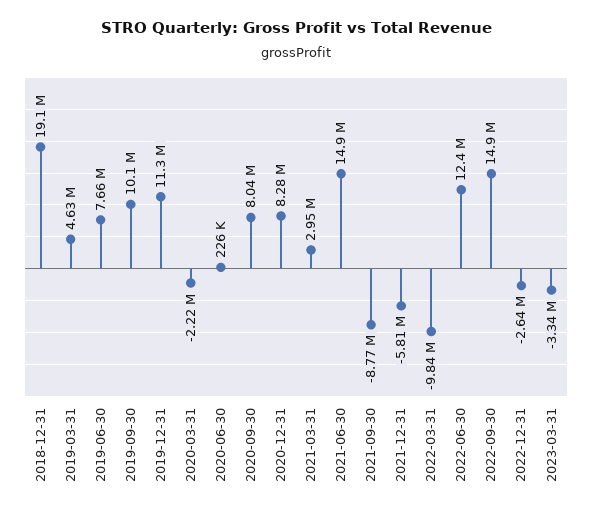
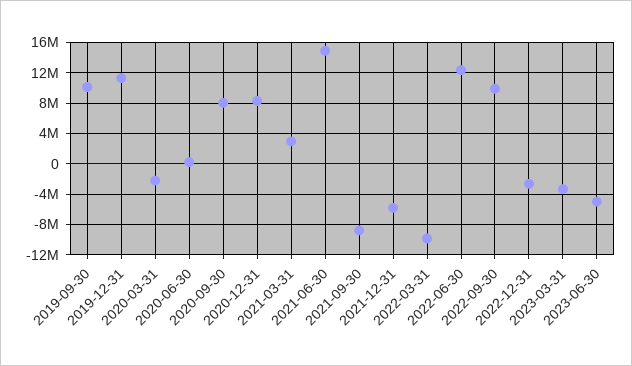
2018-12-31: 19100000 -> none
2019-03-31: 4630000 -> none
2019-06-30: 7660000 -> none
2022-09-30: 14900000 -> 10000000
2023-06-30: none -> -5000000

